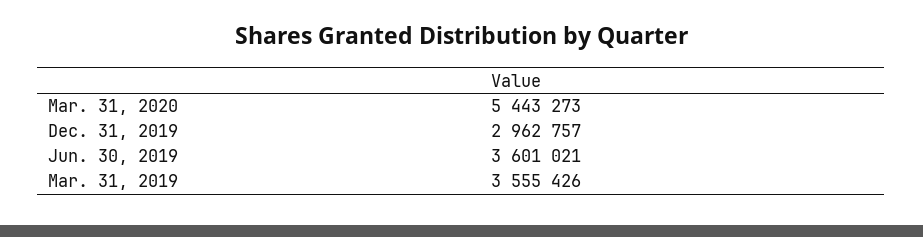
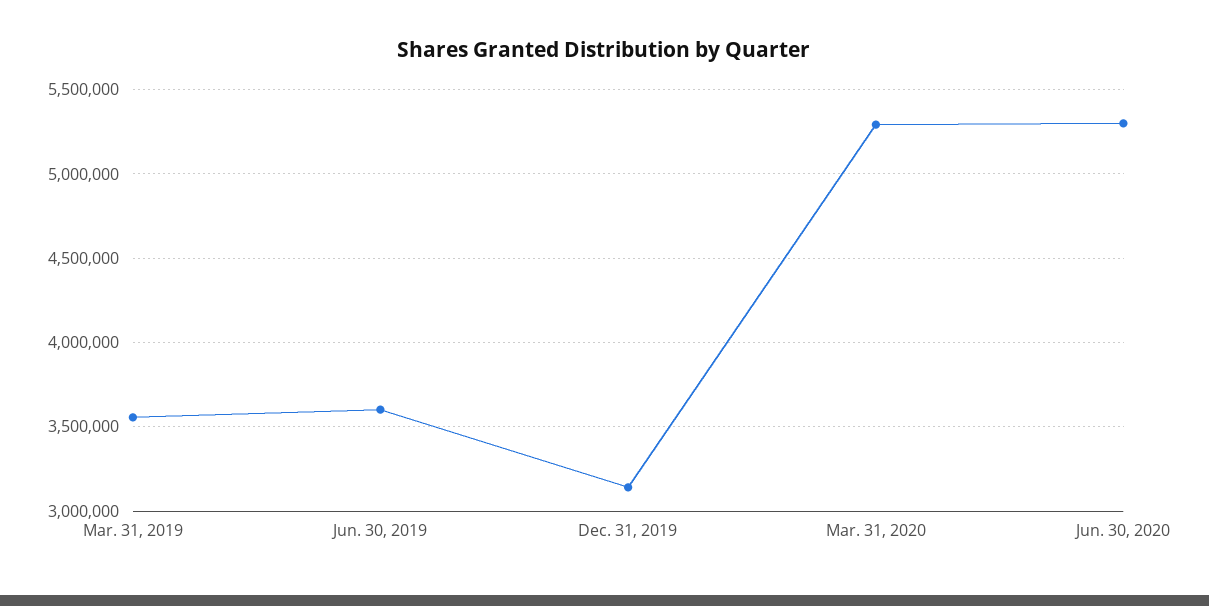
Mar. 31, 2020: 5443273 -> 5300000
Dec. 31, 2019: 2962757 -> 3150000
Jun. 30, 2020: none -> 5300000

